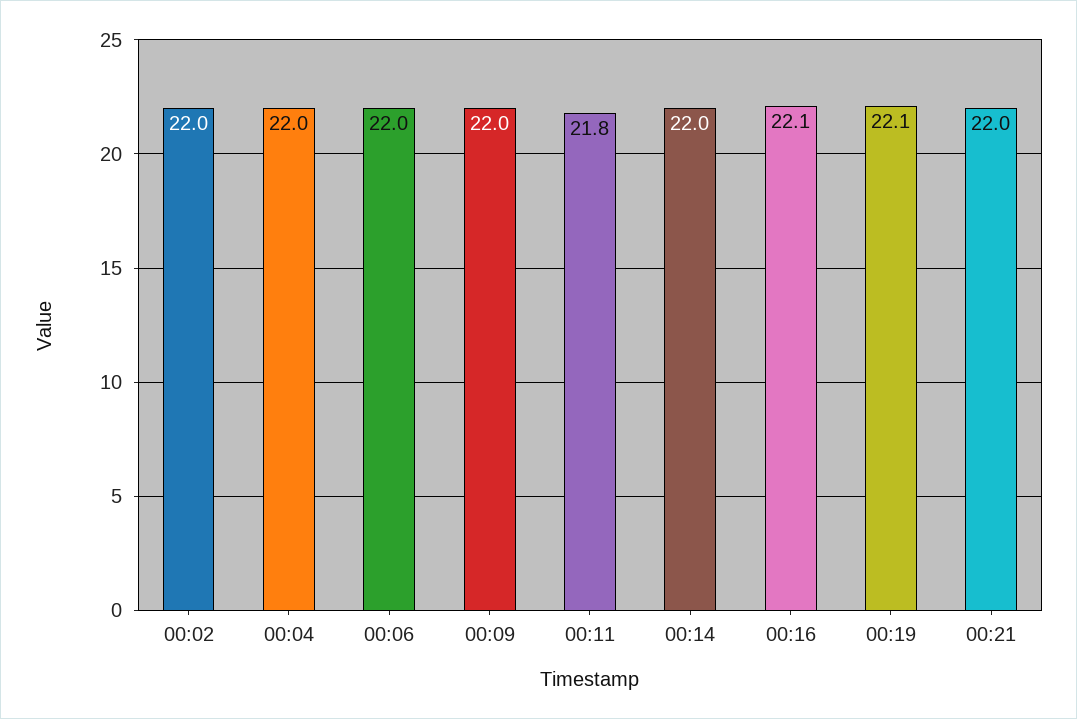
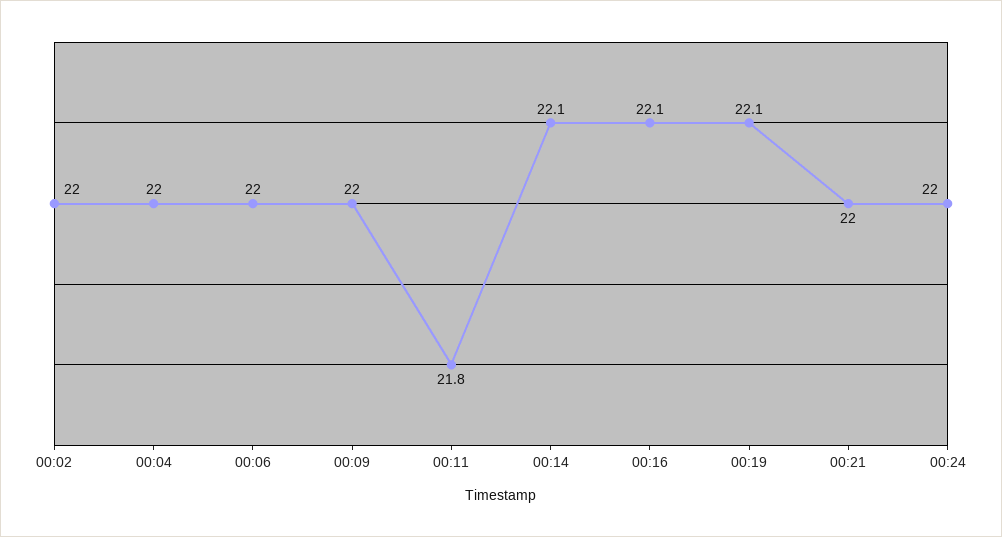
00:14: 22 -> 22.1
00:24: none -> 22

